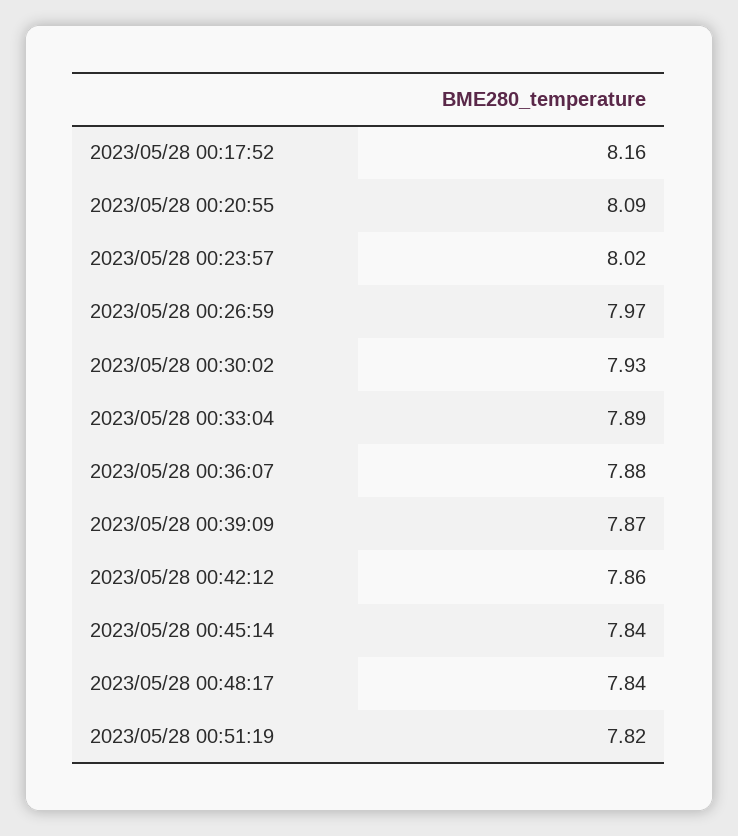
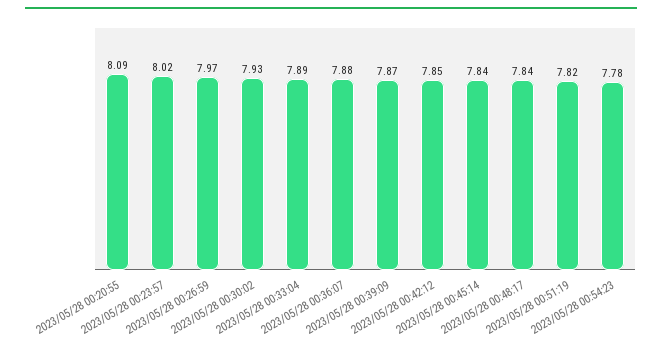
2023/05/28 00:17:52: 8.16 -> none
2023/05/28 00:42:12: 7.86 -> 7.85
2023/05/28 00:54:23: none -> 7.78

